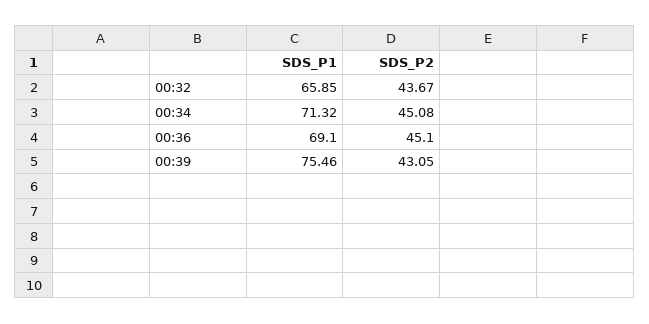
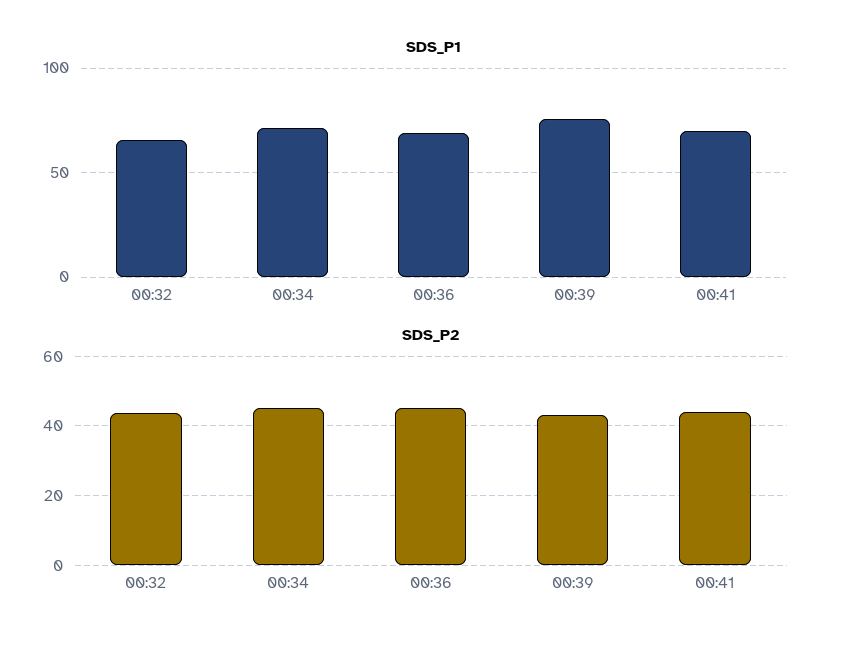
SDS_P1, 00:41: none -> 70
SDS_P2, 00:41: none -> 44

